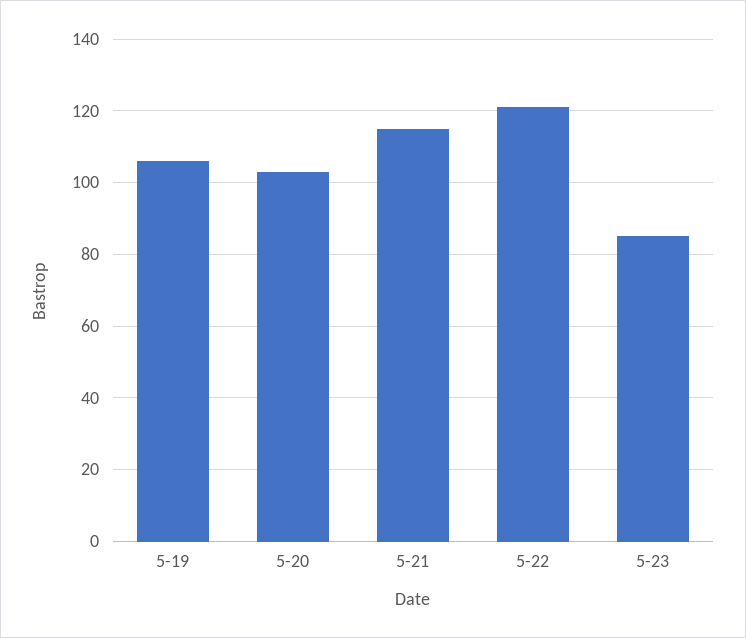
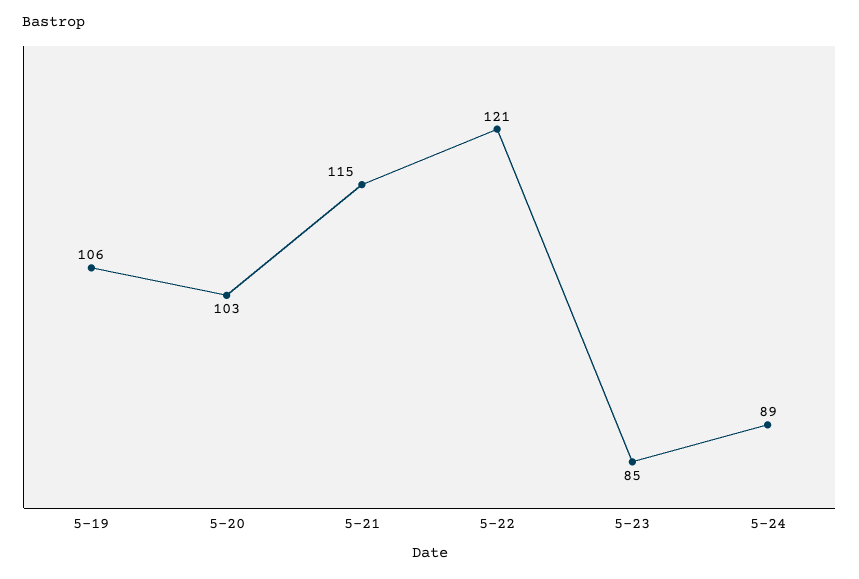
5-24: none -> 89

